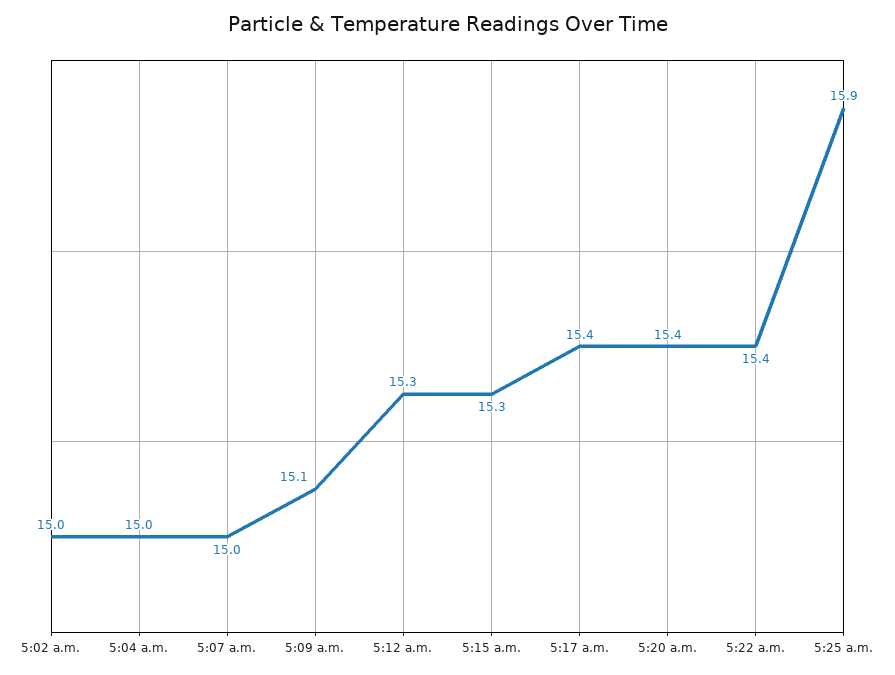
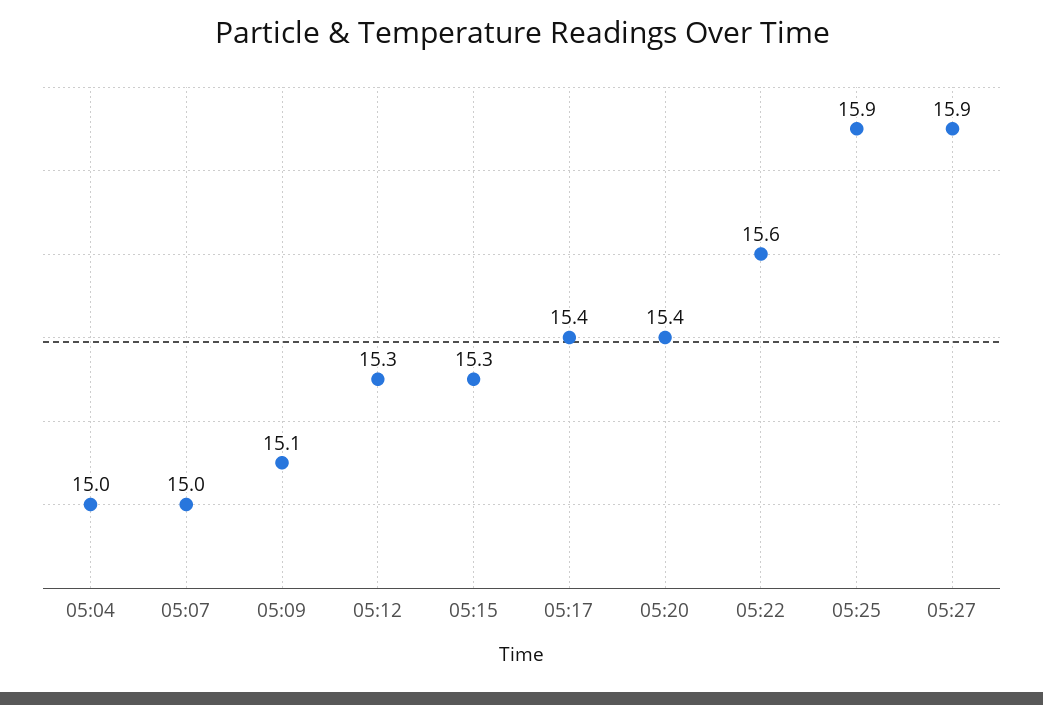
5:02 a.m.: 15 -> none
5:22 a.m.: 15.4 -> 15.6
05:27: none -> 15.9

